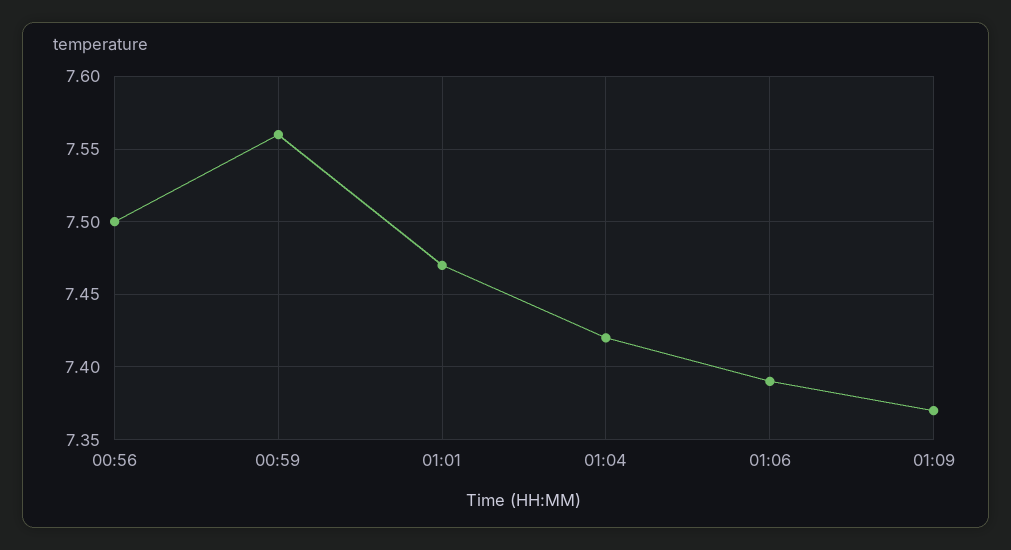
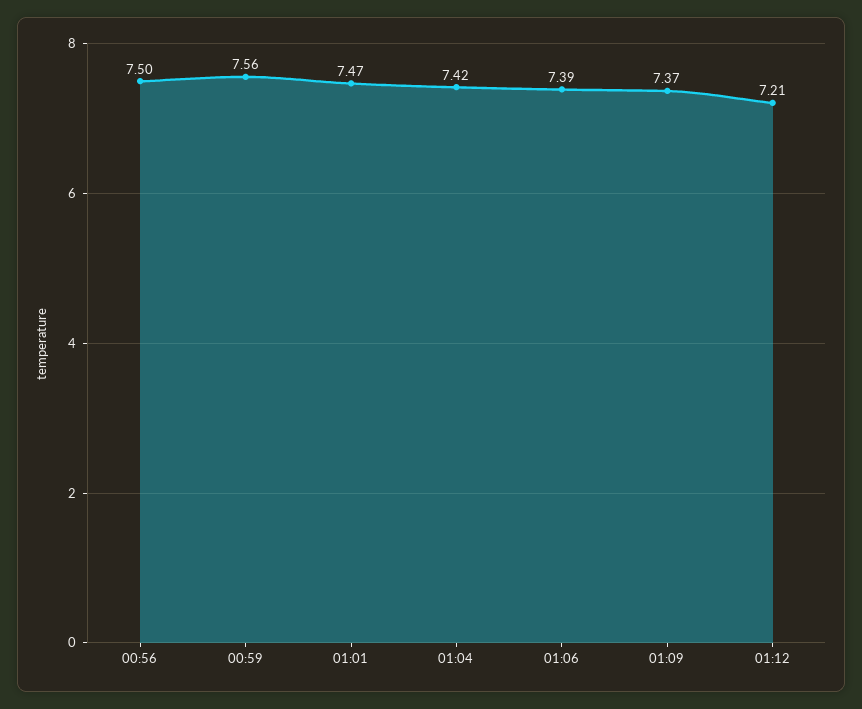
01:12: none -> 7.21

